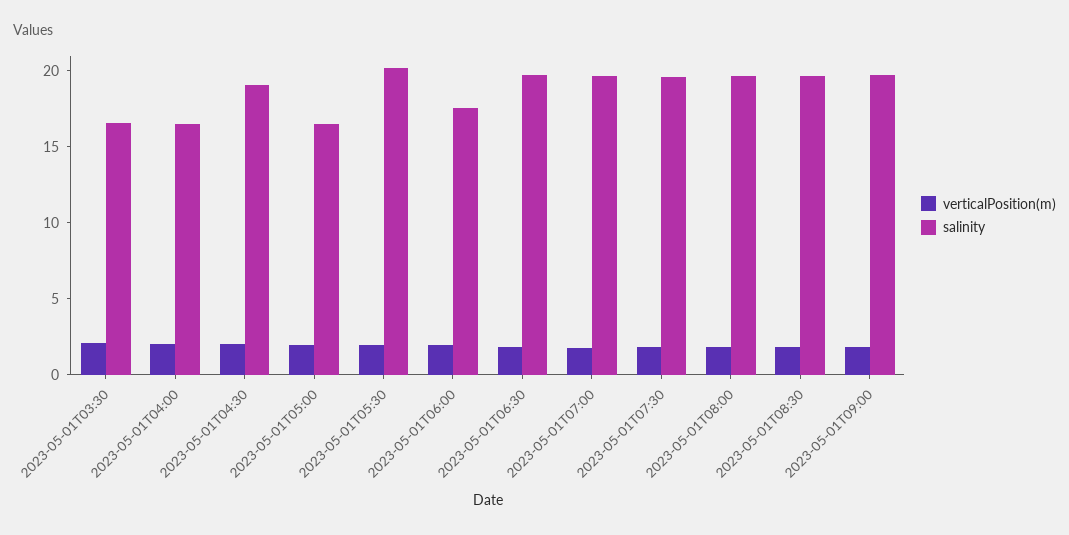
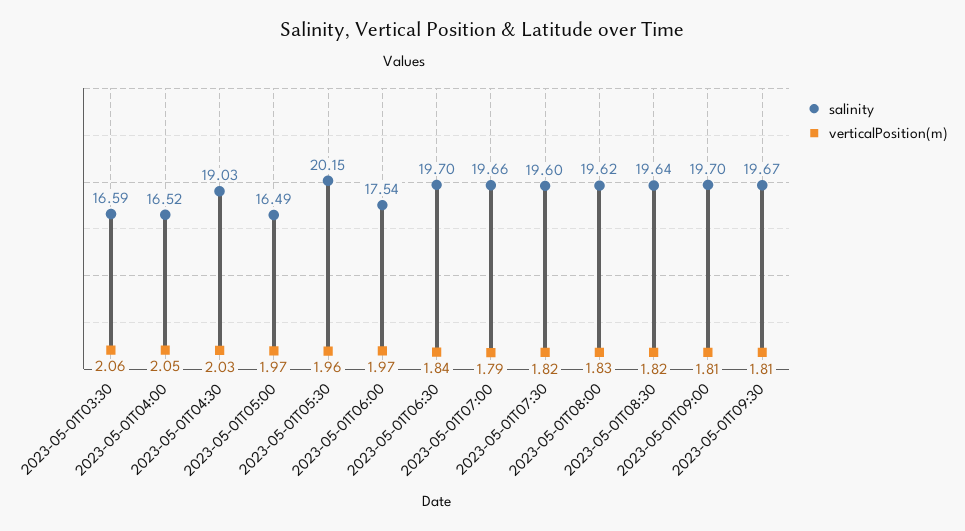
salinity, 2023-05-01T09:30: none -> 19.67
verticalPosition(m), 2023-05-01T09:30: none -> 1.81

